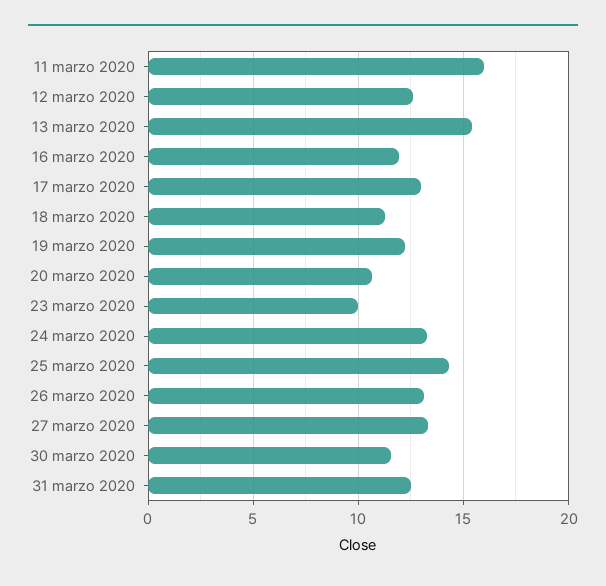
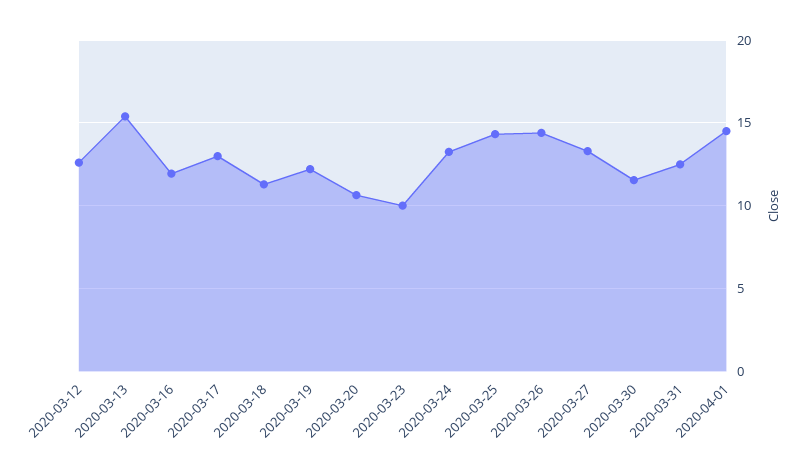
11 marzo 2020: 16 -> none
26 marzo 2020: 13 -> 14.5
2020-04-01: none -> 14.5

